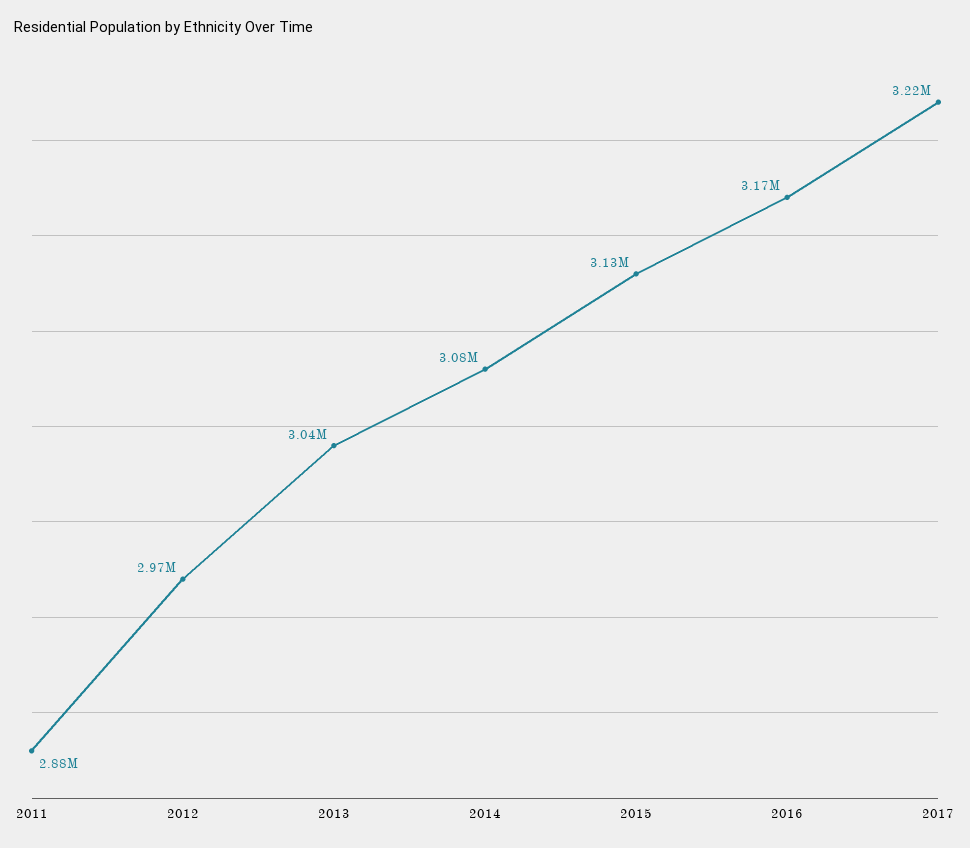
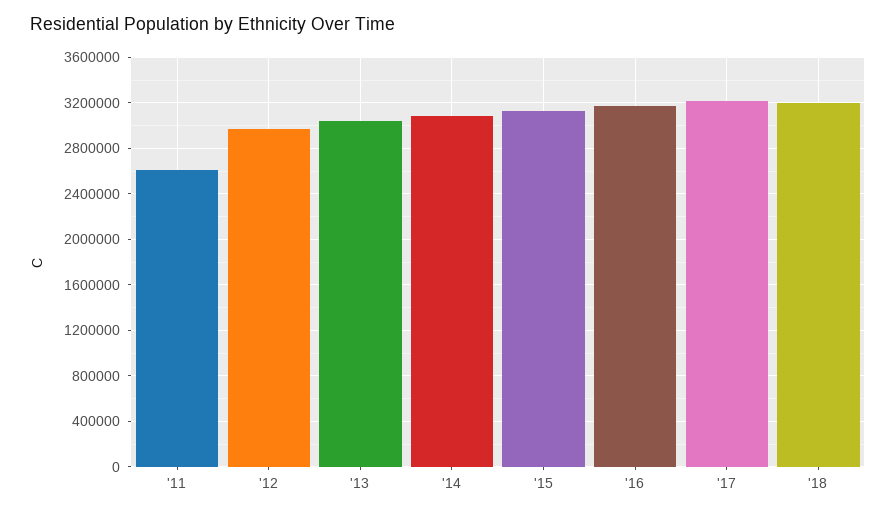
2011: 2880000 -> 2600000
'18: none -> 3200000

